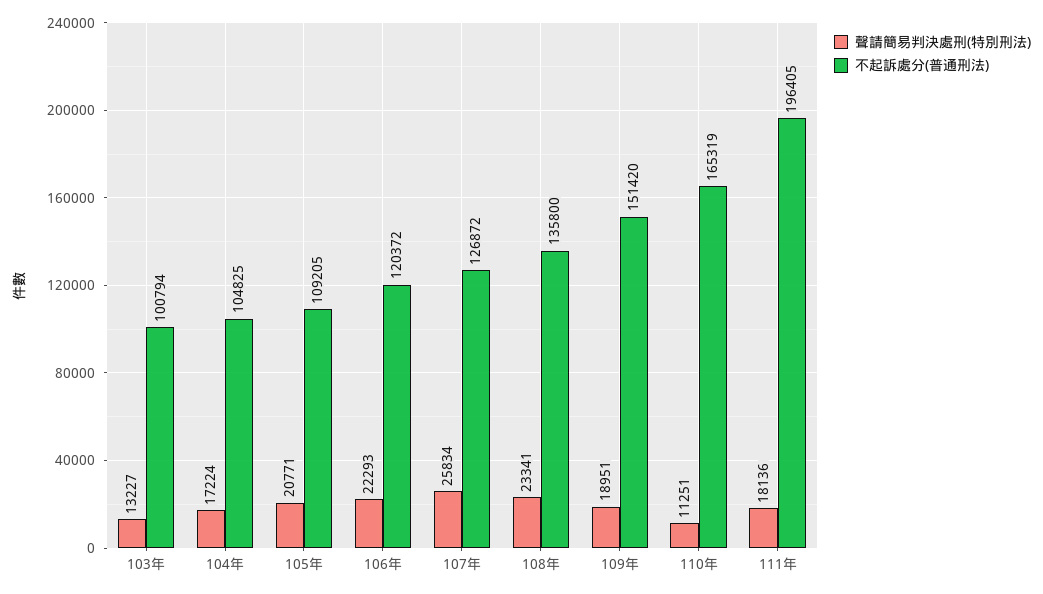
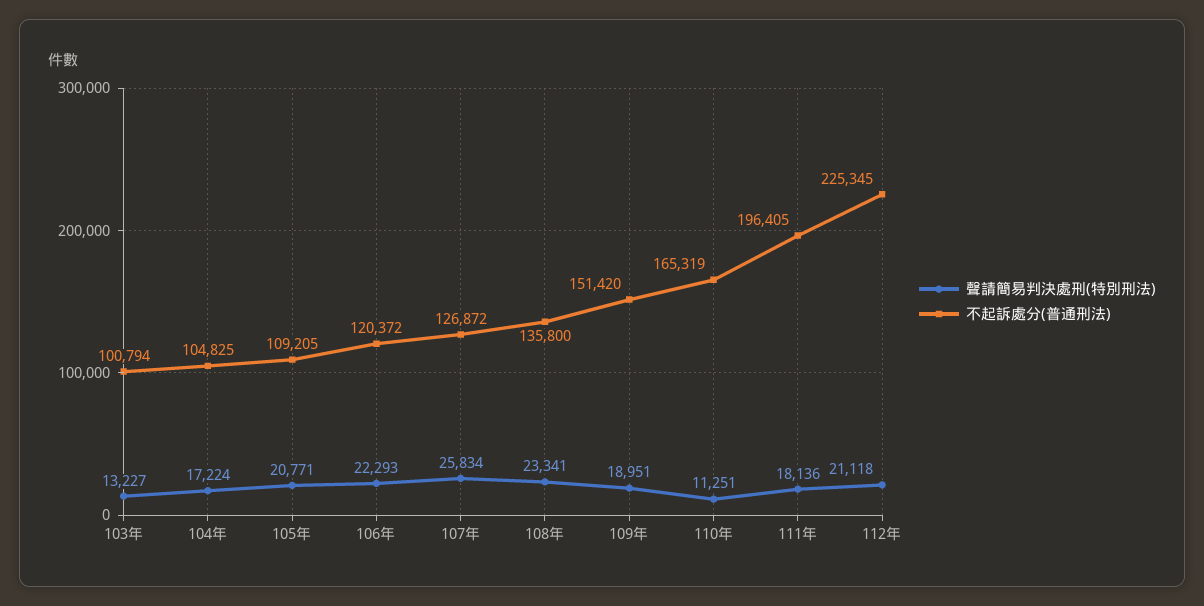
聲請簡易判決處刑(特別刑法), 112年: none -> 21118
不起訴處分(普通刑法), 112年: none -> 225345

